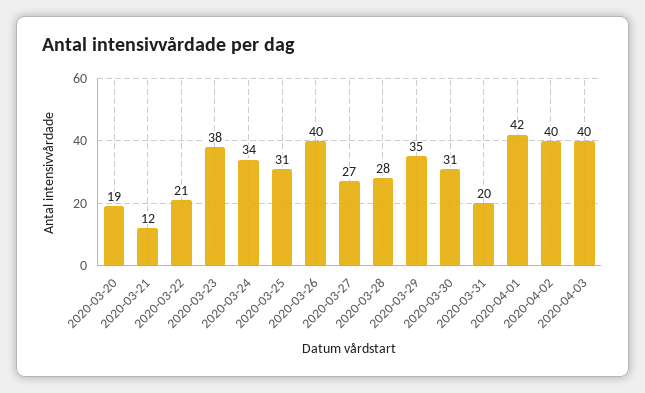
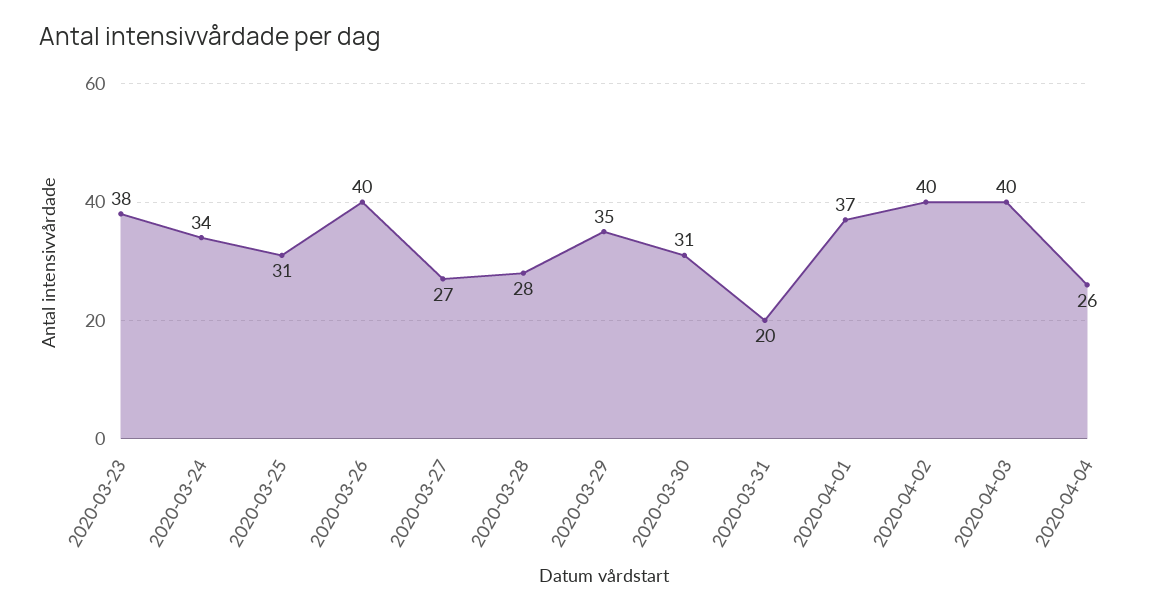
2020-03-20: 19 -> none
2020-03-21: 12 -> none
2020-03-22: 21 -> none
2020-04-01: 42 -> 37
2020-04-04: none -> 26

